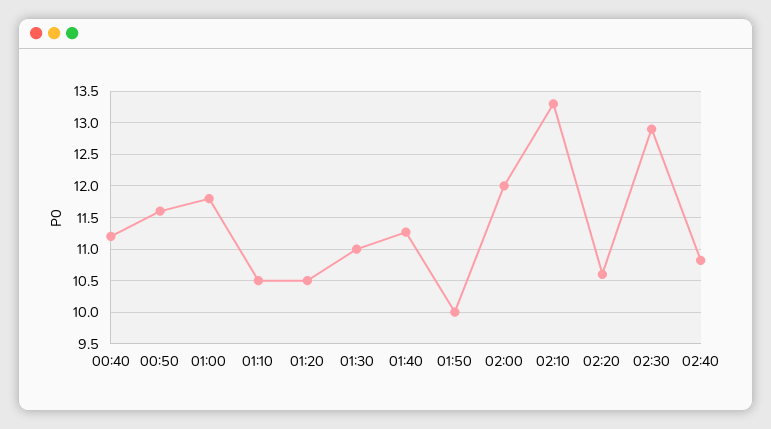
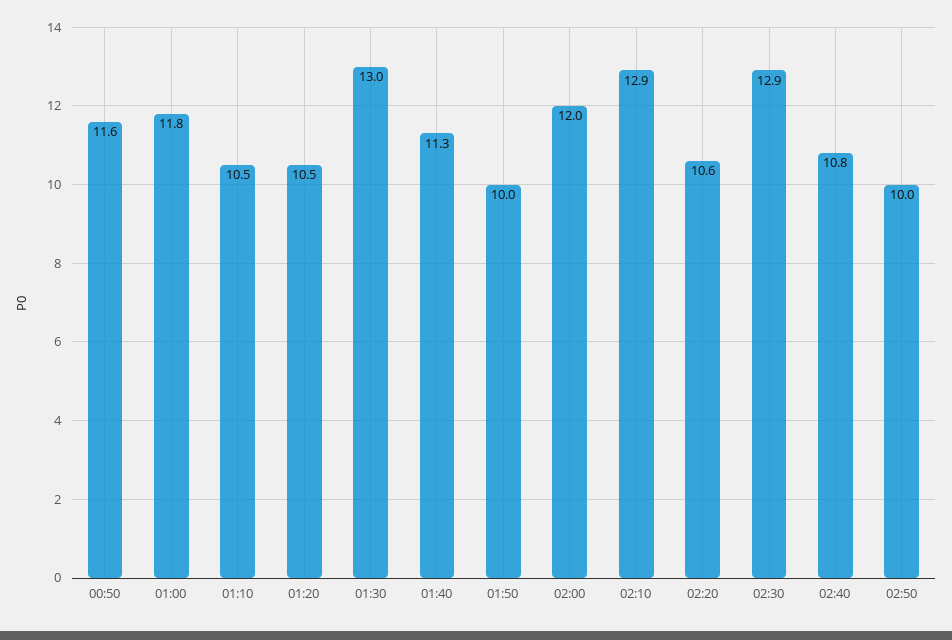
00:40: 11.2 -> none
01:30: 11 -> 13
02:10: 13.3 -> 12.9
02:50: none -> 10

